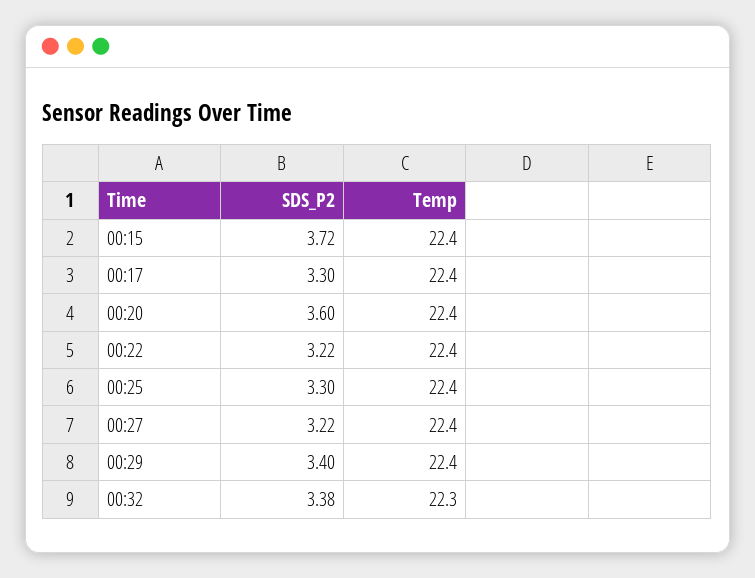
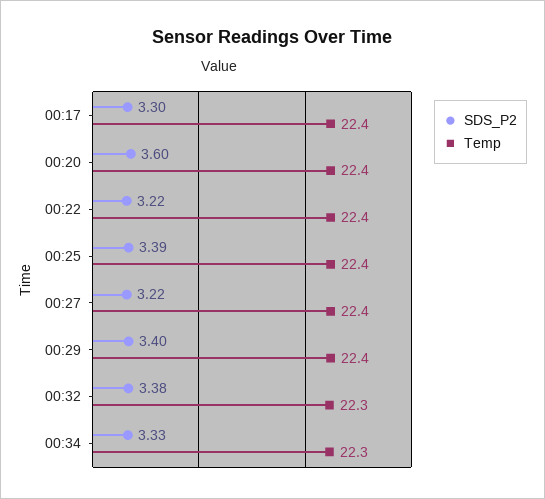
SDS_P2, 00:15: 3.72 -> none
Temp, 00:15: 22.4 -> none
SDS_P2, 00:25: 3.3 -> 3.39
SDS_P2, 00:34: none -> 3.33
Temp, 00:34: none -> 22.3

